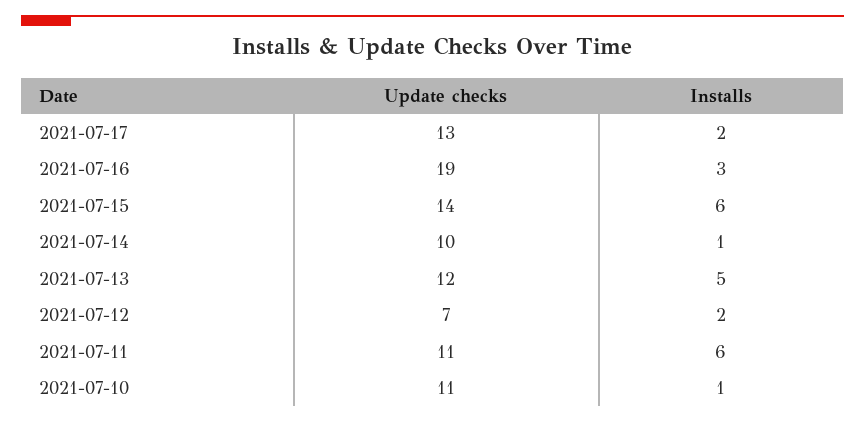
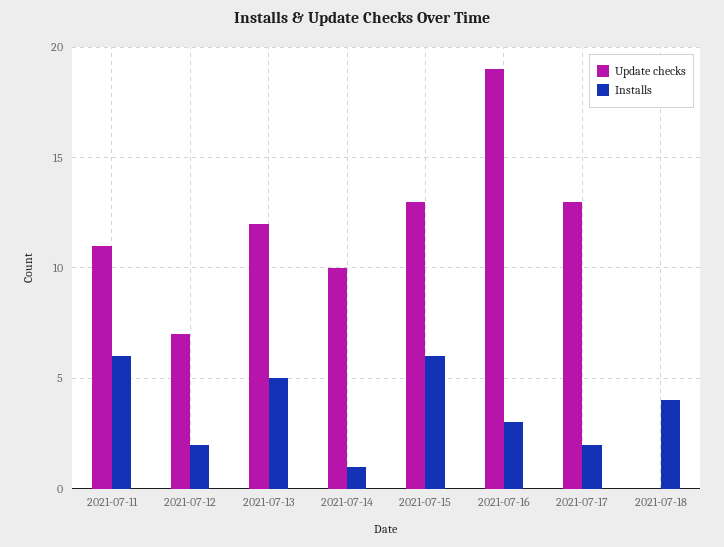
Update checks, 2021-07-15: 14 -> 13
Update checks, 2021-07-10: 11 -> none
Installs, 2021-07-10: 1 -> none
Update checks, 2021-07-18: none -> 0
Installs, 2021-07-18: none -> 4

